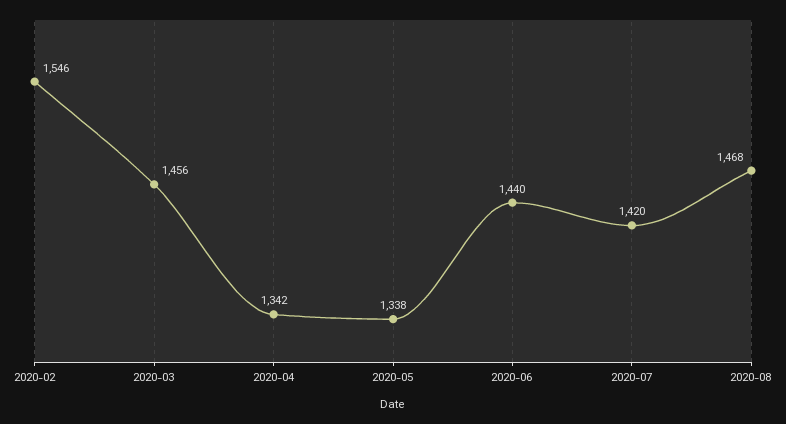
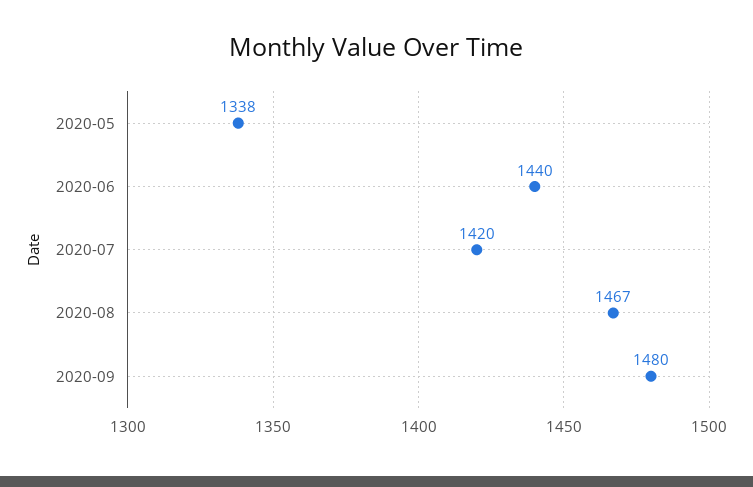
2020-02: 1546 -> none
2020-03: 1456 -> none
2020-04: 1342 -> none
2020-08: 1468 -> 1467
2020-09: none -> 1480

